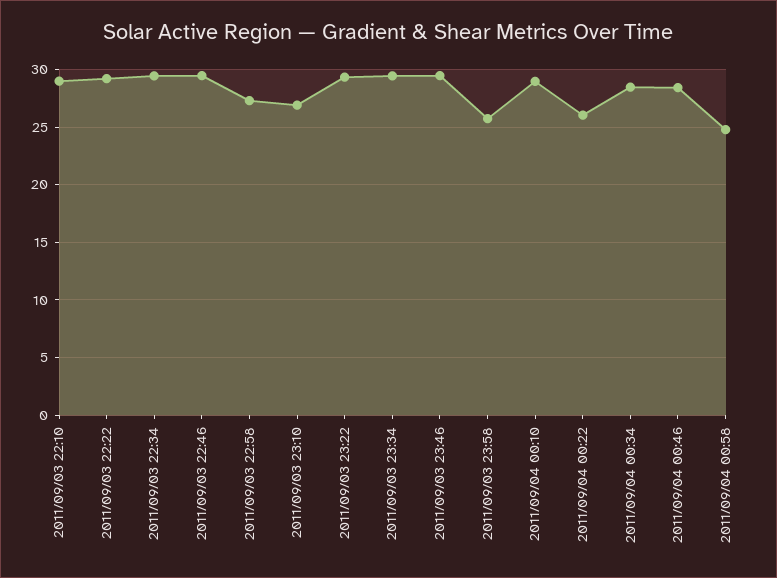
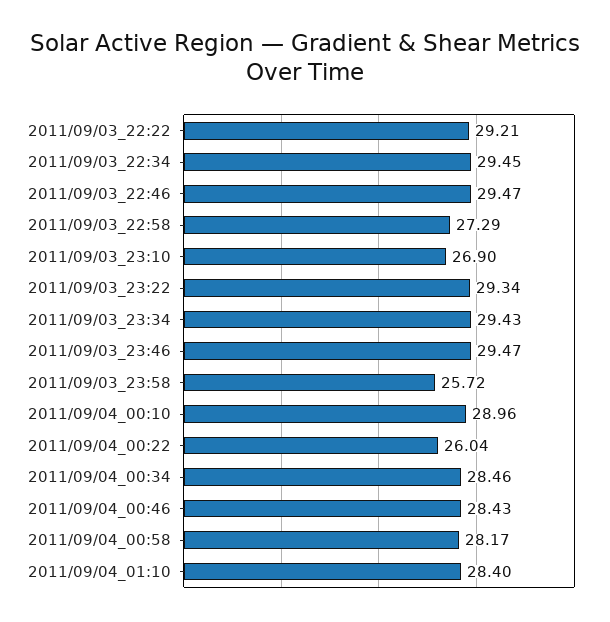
2011/09/03 22:10: 29 -> none
2011/09/04 00:58: 25 -> 28.17
2011/09/04_01:10: none -> 28.4

